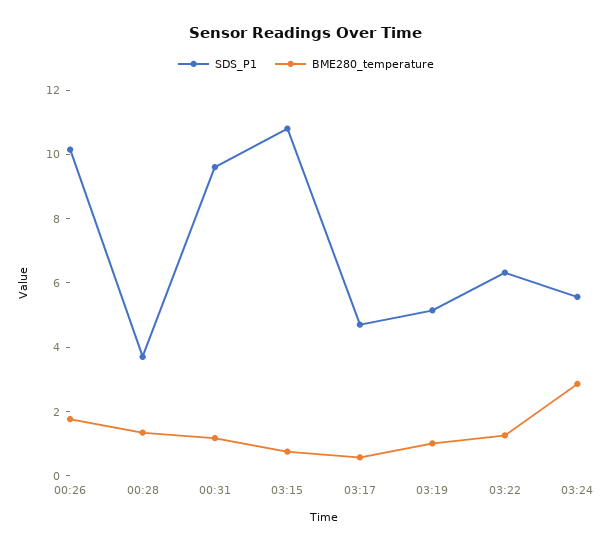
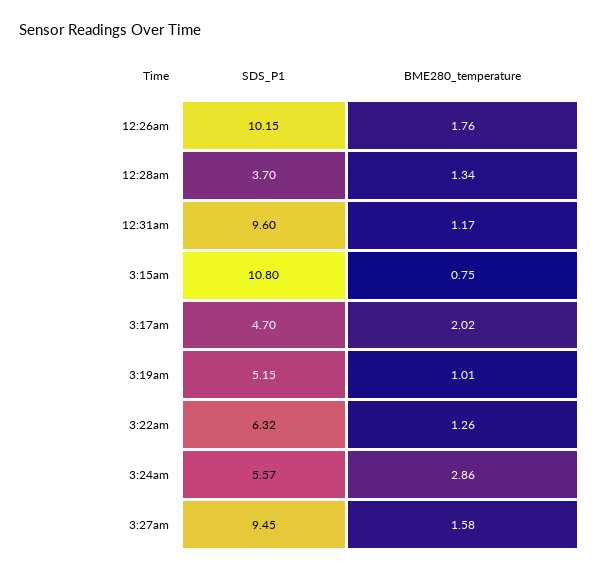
BME280_temperature, 03:17: 0.5 -> 2.02
SDS_P1, 3:27am: none -> 9.45
BME280_temperature, 3:27am: none -> 1.58

